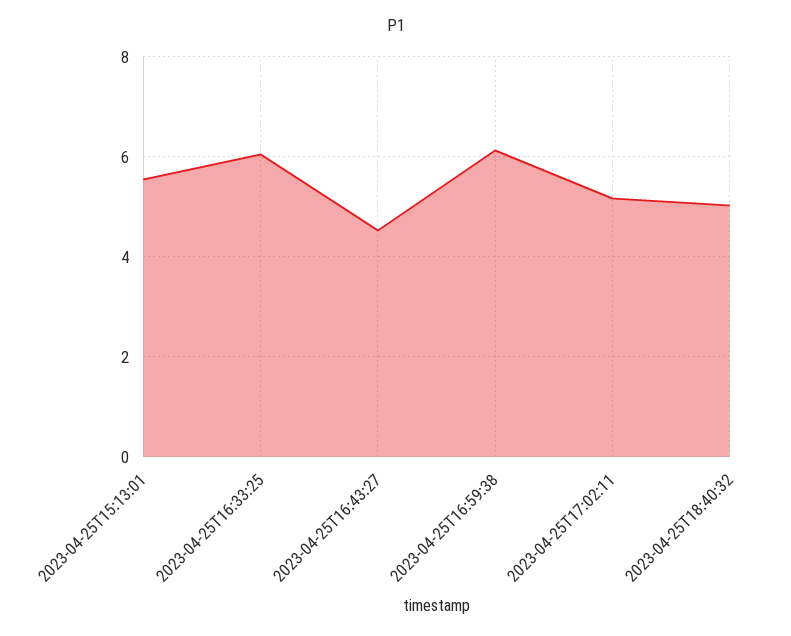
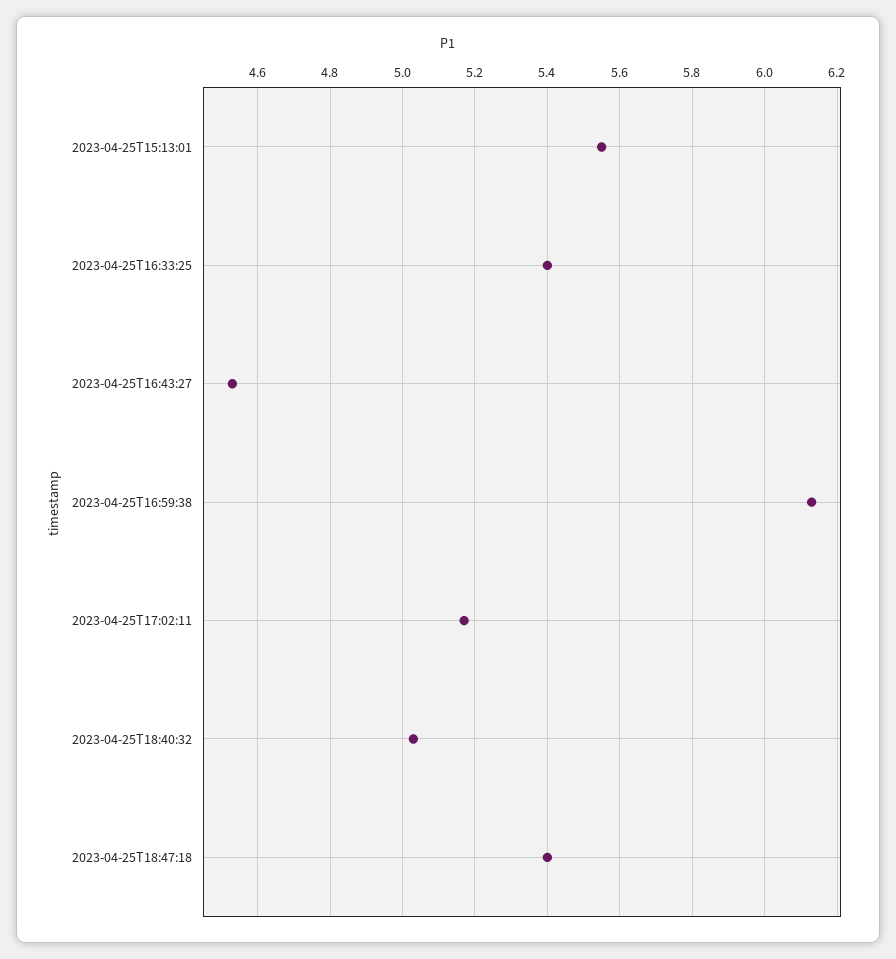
2023-04-25T16:33:25: 6 -> 5.4
2023-04-25T18:47:18: none -> 5.4

